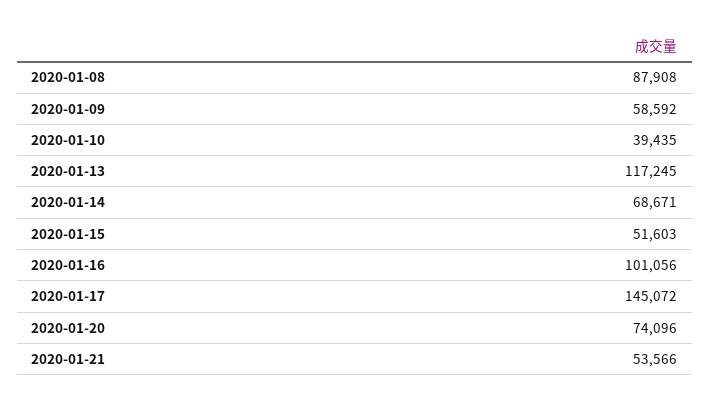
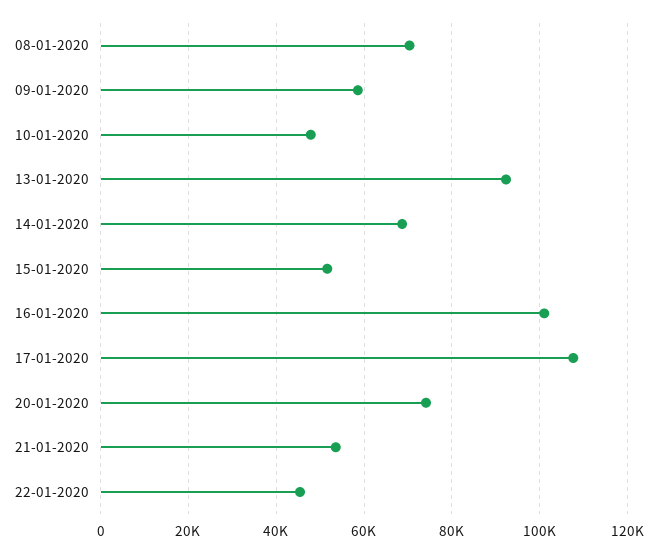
2020-01-08: 87908 -> 70000
2020-01-10: 39435 -> 48000
2020-01-13: 117245 -> 92000
2020-01-17: 145072 -> 108000
22-01-2020: none -> 46000

